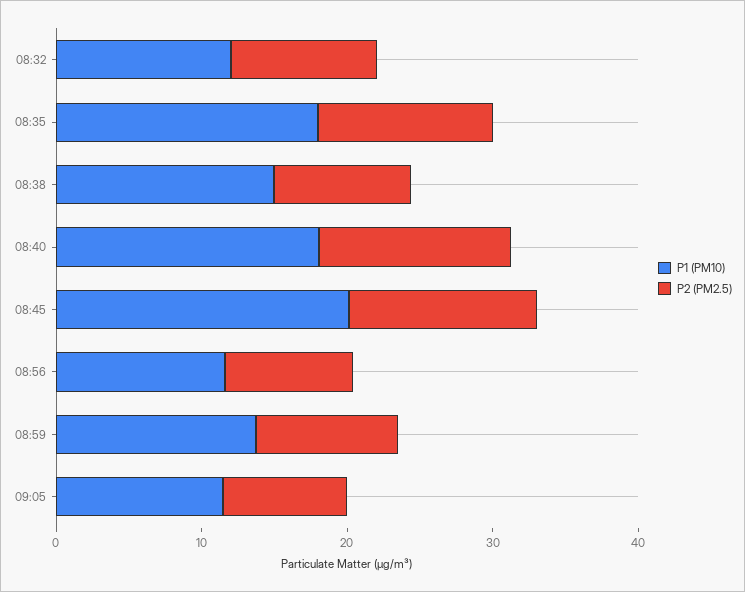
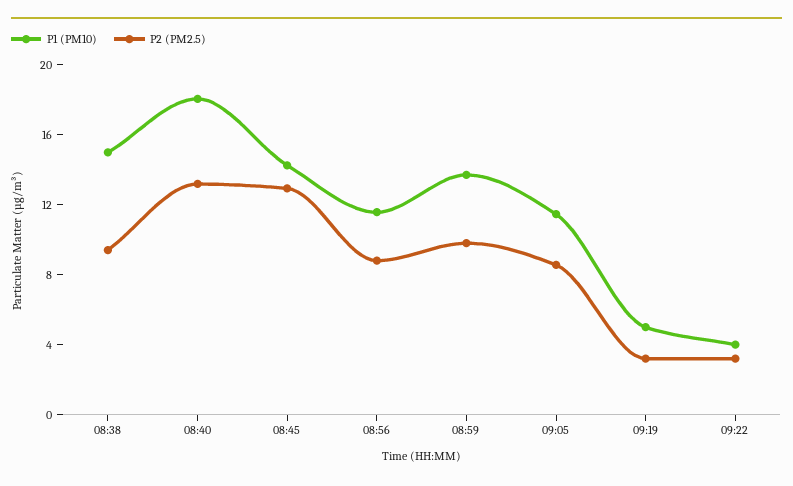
P1 (PM10), 08:32: 12 -> none
P2 (PM2.5), 08:32: 10 -> none
P1 (PM10), 08:35: 18 -> none
P2 (PM2.5), 08:35: 12 -> none
P1 (PM10), 08:45: 20 -> 14
P1 (PM10), 09:19: none -> 5
P2 (PM2.5), 09:19: none -> 3
P1 (PM10), 09:22: none -> 4
P2 (PM2.5), 09:22: none -> 3

